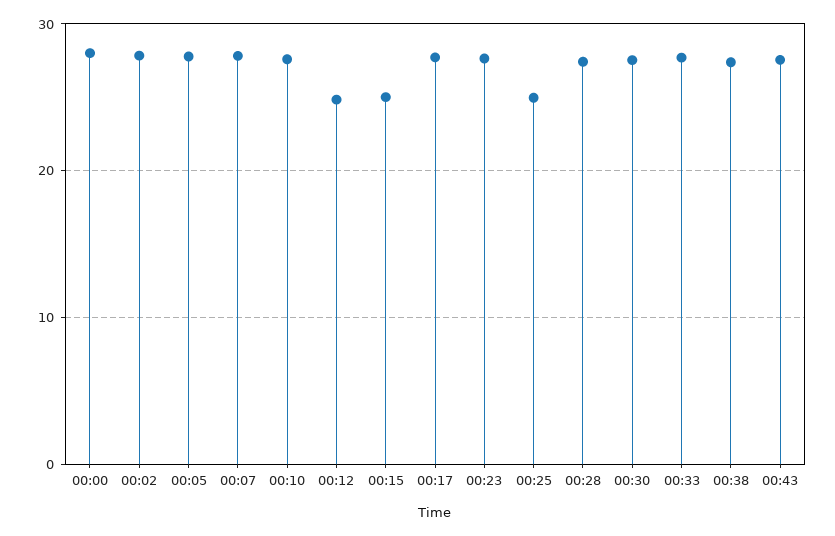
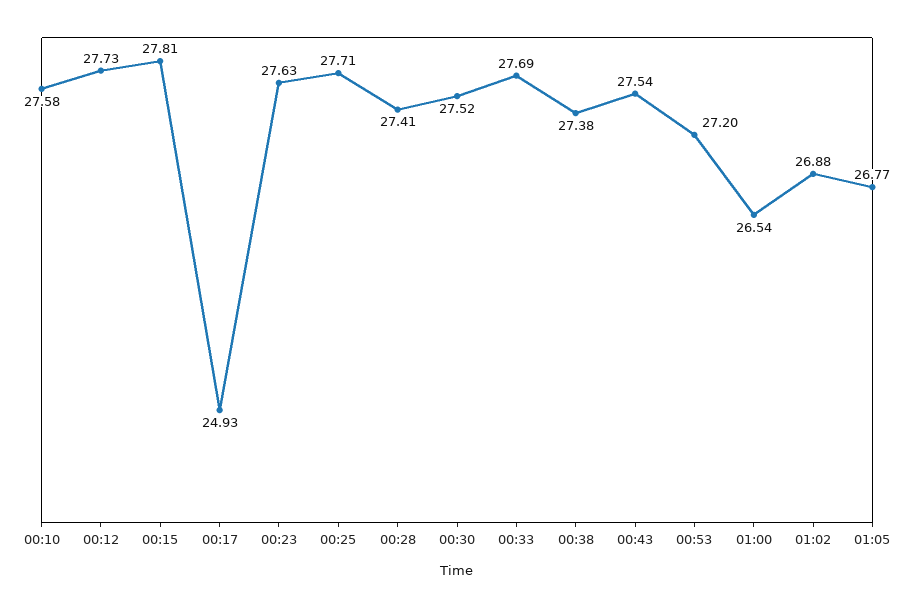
00:00: 28 -> none
00:02: 28 -> none
00:05: 28 -> none
00:07: 28 -> none
00:12: 25 -> 27.73
00:15: 25 -> 27.81
00:17: 28 -> 24.93
00:25: 25 -> 27.71
00:53: none -> 27.2
01:00: none -> 26.54
01:02: none -> 26.88
01:05: none -> 26.77

